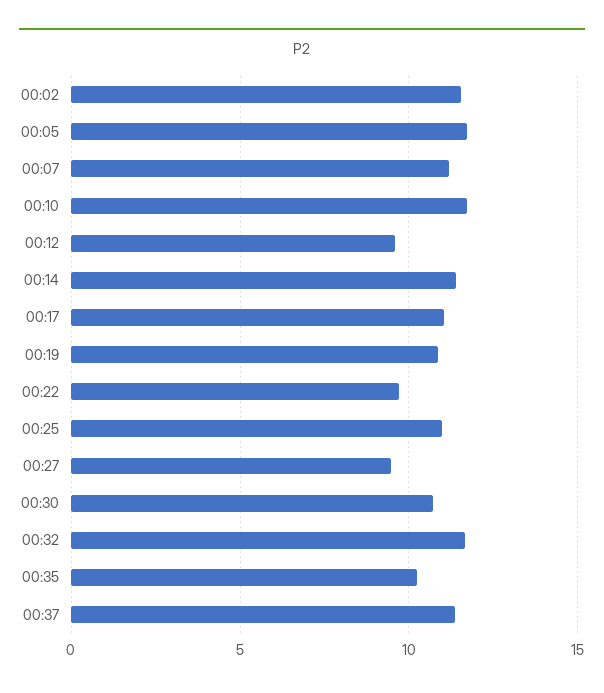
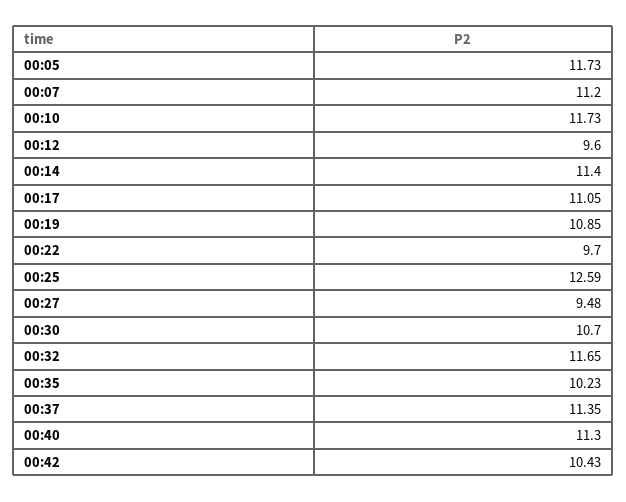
00:02: 11.5 -> none
00:25: 11 -> 12.59
00:40: none -> 11.3
00:42: none -> 10.43

